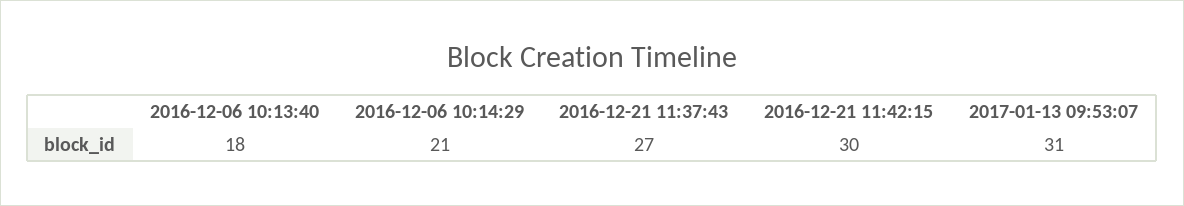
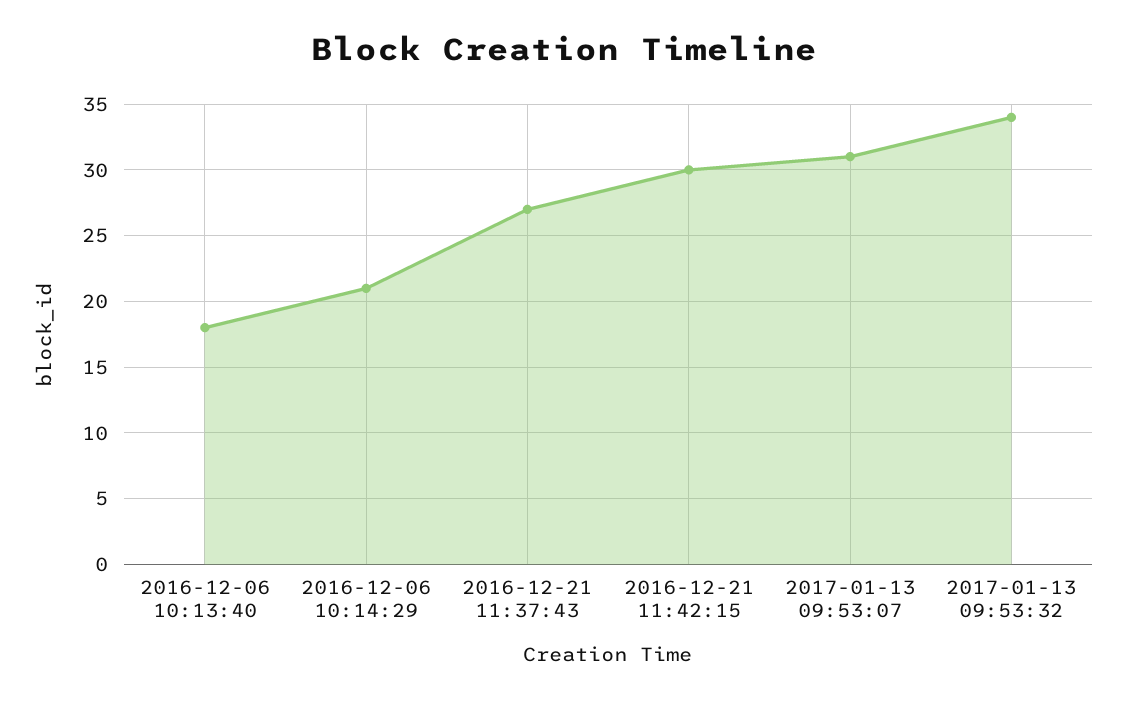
2017-01-13 09:53:32: none -> 34

